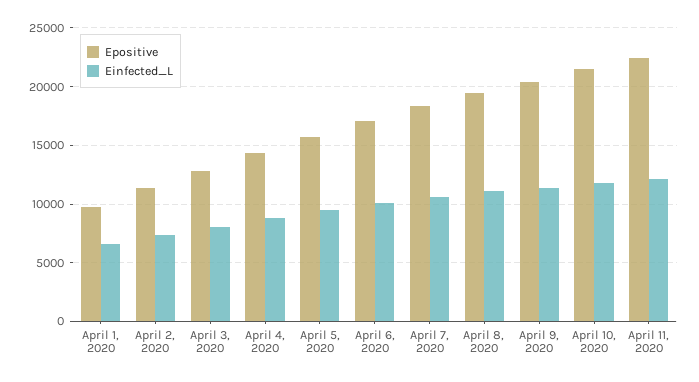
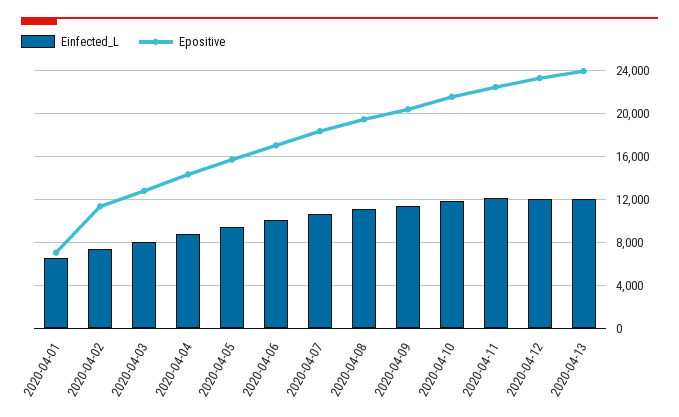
Epositive, April 1, 2020: 10000 -> 7000
Einfected_L, 2020-04-12: none -> 12000
Epositive, 2020-04-12: none -> 23000
Einfected_L, 2020-04-13: none -> 12000
Epositive, 2020-04-13: none -> 24000

